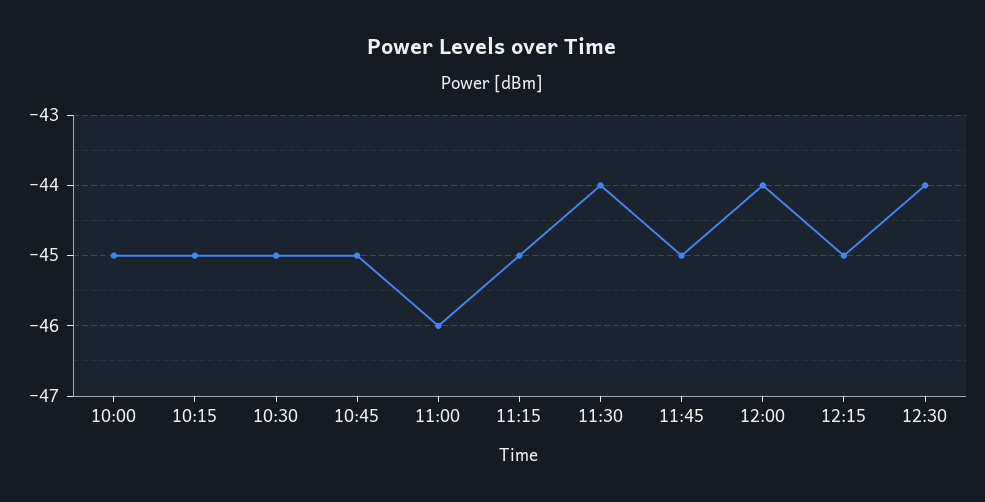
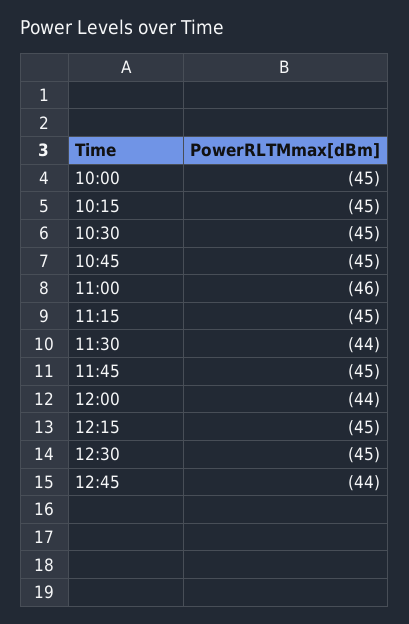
12:30: -44 -> -45
12:45: none -> -44

